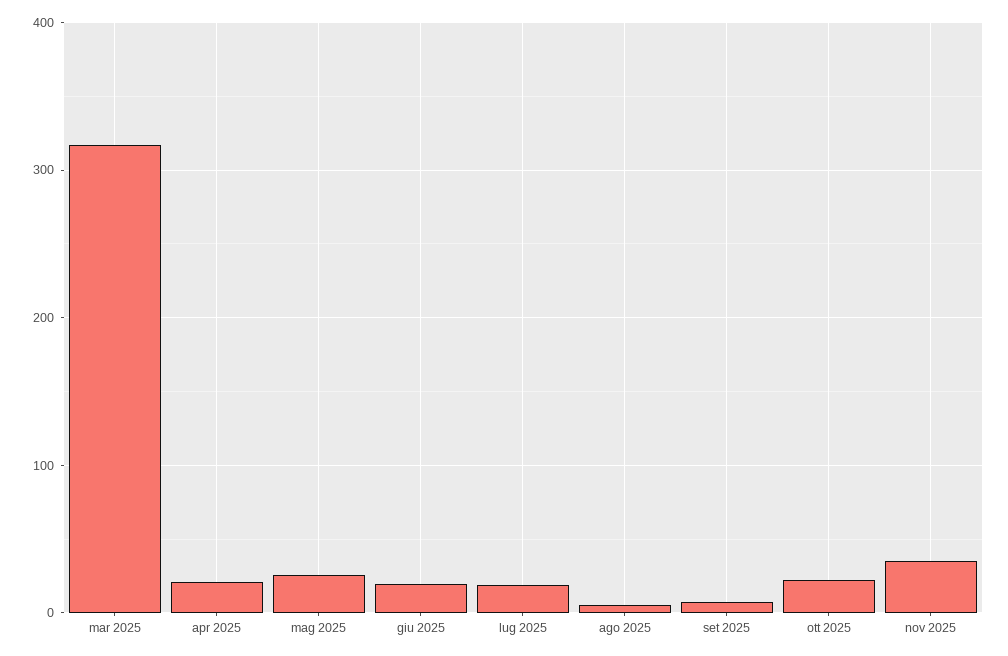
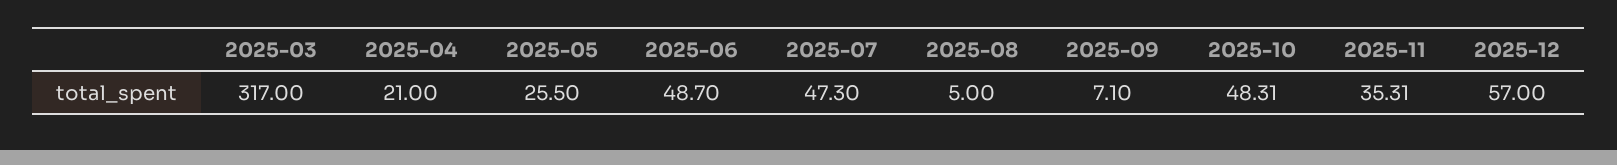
giu 2025: 20 -> 48.7
lug 2025: 20 -> 47.3
ott 2025: 20 -> 48.31
2025-12: none -> 57

